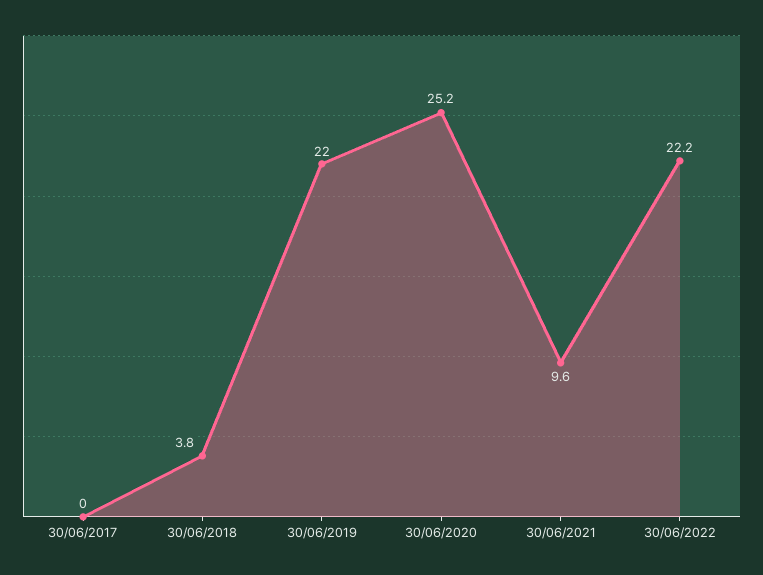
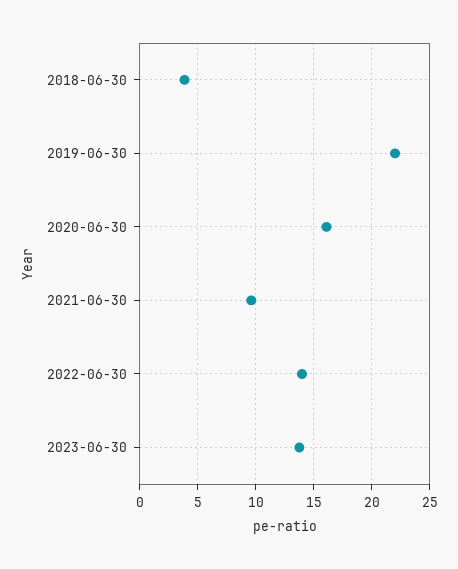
30/06/2017: 0 -> none
30/06/2020: 25.2 -> 16
30/06/2022: 22.2 -> 14
2023-06-30: none -> 14

